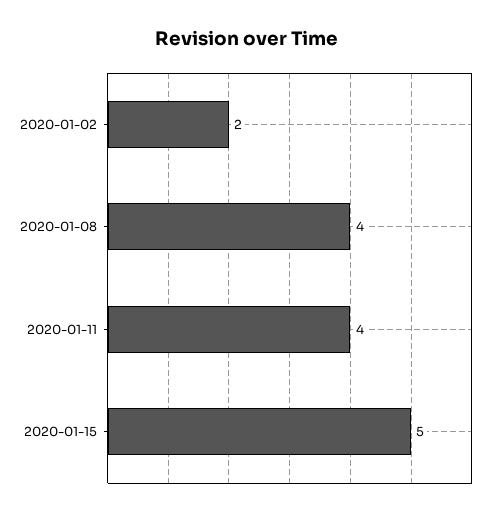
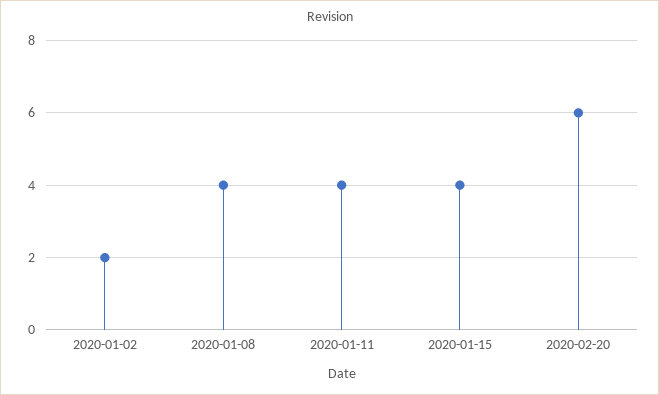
2020-01-15: 5 -> 4
2020-02-20: none -> 6

